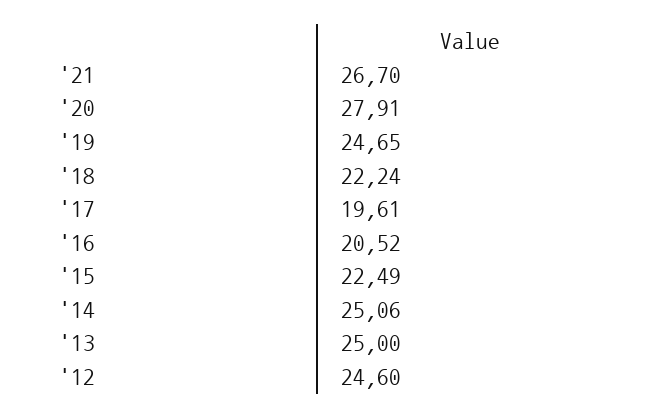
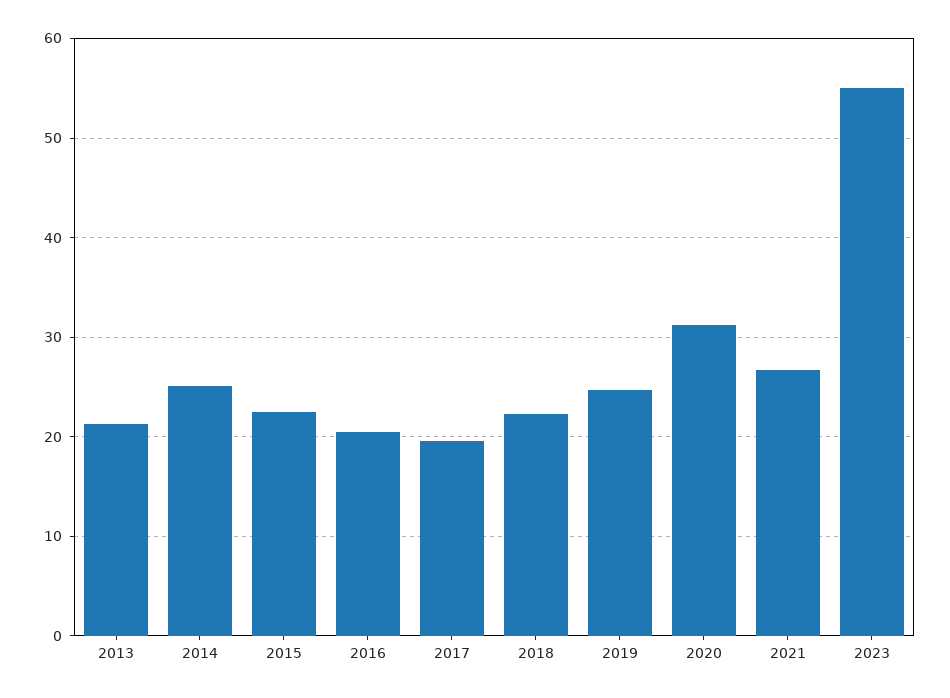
'20: 27.91 -> 31
'13: 25 -> 21
'12: 24.6 -> none
2023: none -> 55

